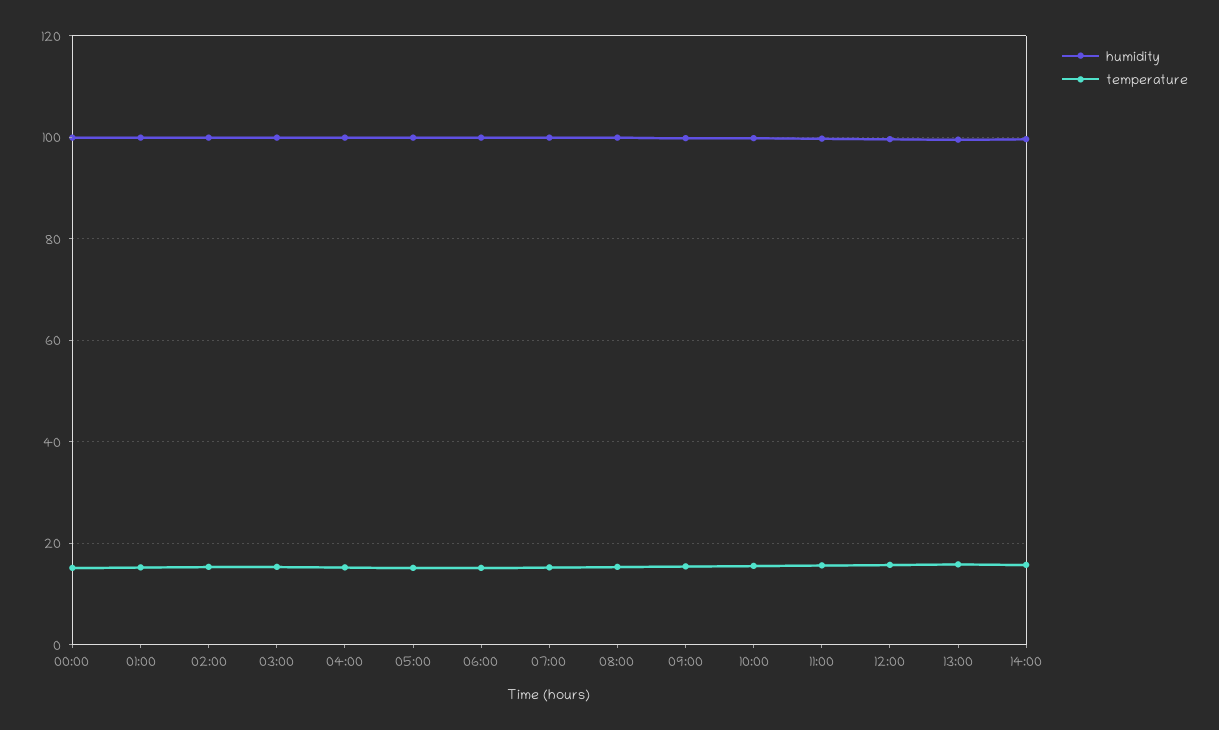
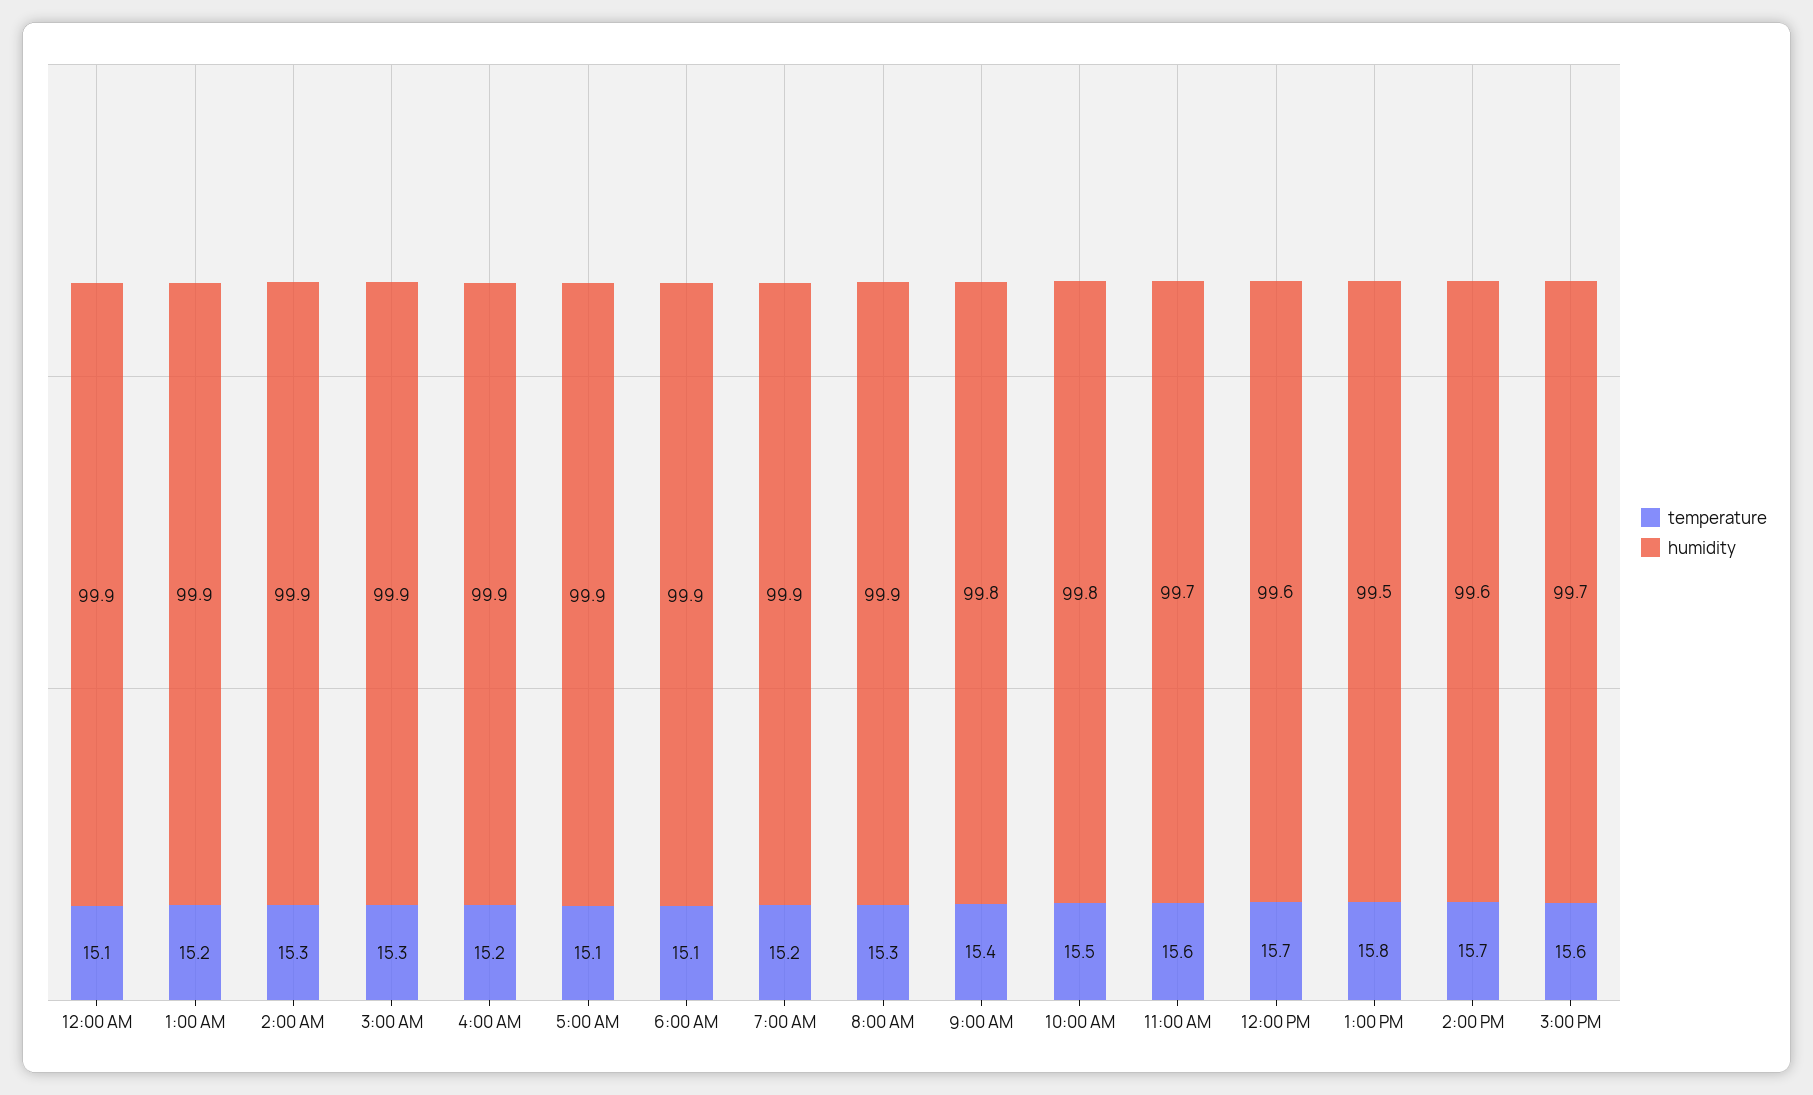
temperature, 3:00 PM: none -> 15.6
humidity, 3:00 PM: none -> 99.7

